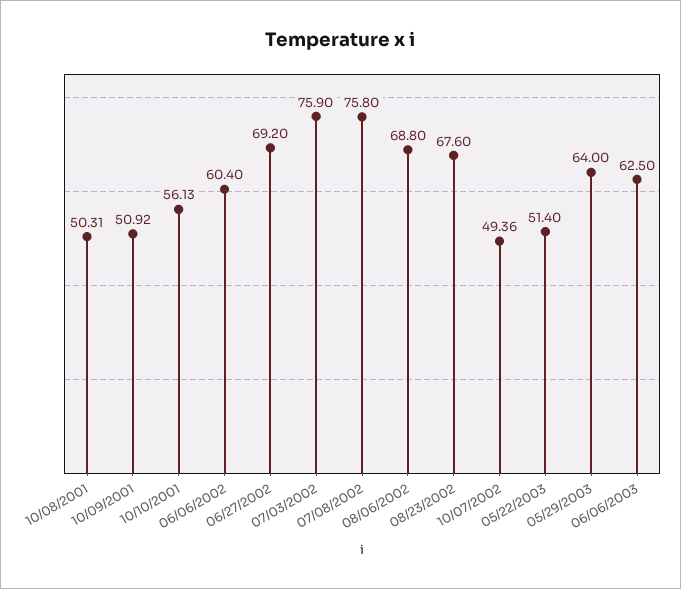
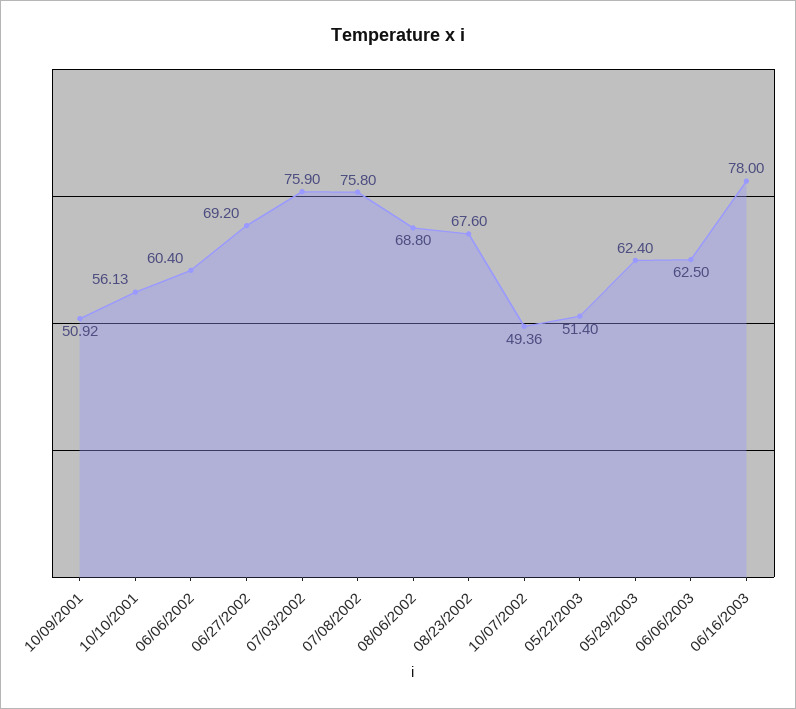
10/08/2001: 50.31 -> none
05/29/2003: 64 -> 62.4
06/16/2003: none -> 78

